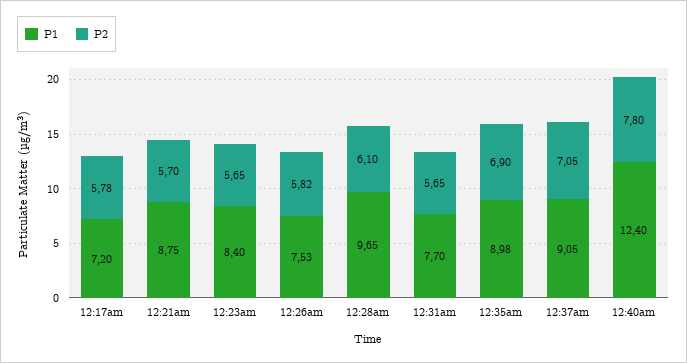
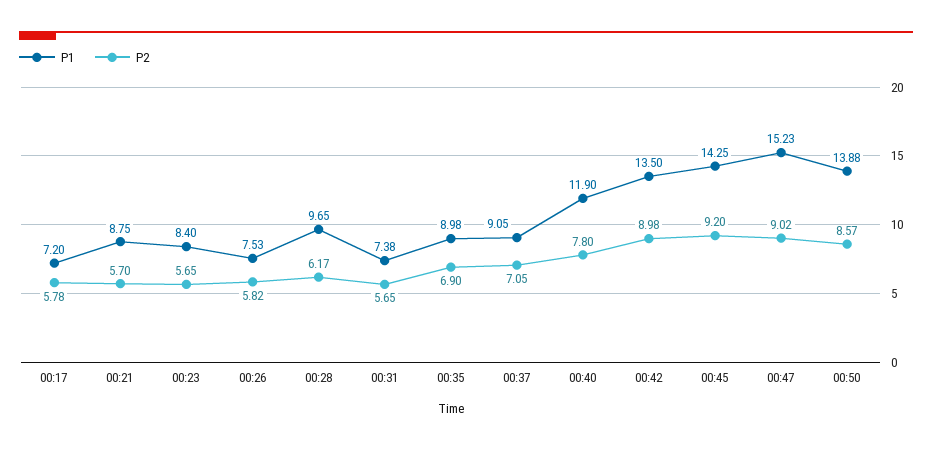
P2, 12:28am: 6.1 -> 6.17
P1, 12:31am: 7.7 -> 7.38
P1, 12:40am: 12.4 -> 11.9
P1, 00:42: none -> 13.5
P2, 00:42: none -> 8.98
P1, 00:45: none -> 14.25
P2, 00:45: none -> 9.2
P1, 00:47: none -> 15.23
P2, 00:47: none -> 9.02
P1, 00:50: none -> 13.88
P2, 00:50: none -> 8.57

